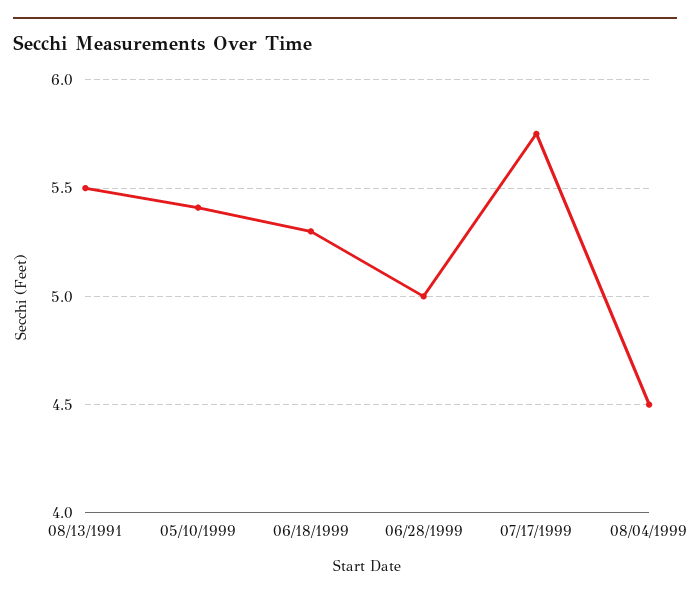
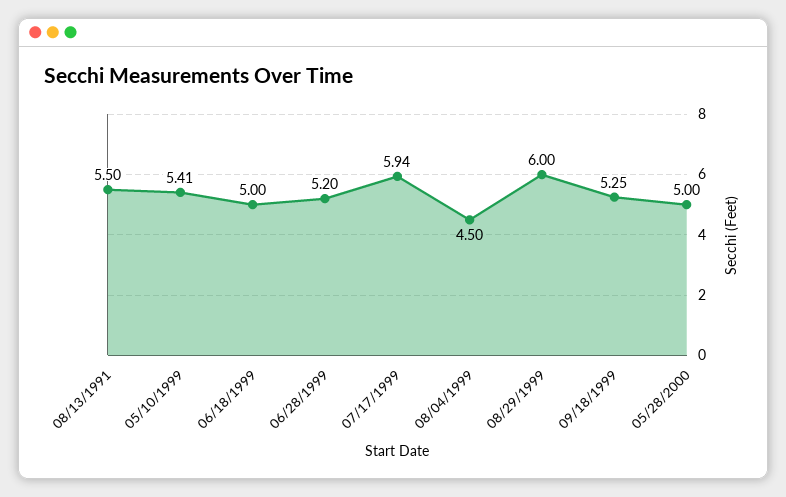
06/18/1999: 5.3 -> 5
06/28/1999: 5 -> 5.2
07/17/1999: 5.75 -> 5.94
08/29/1999: none -> 6
09/18/1999: none -> 5.25
05/28/2000: none -> 5

